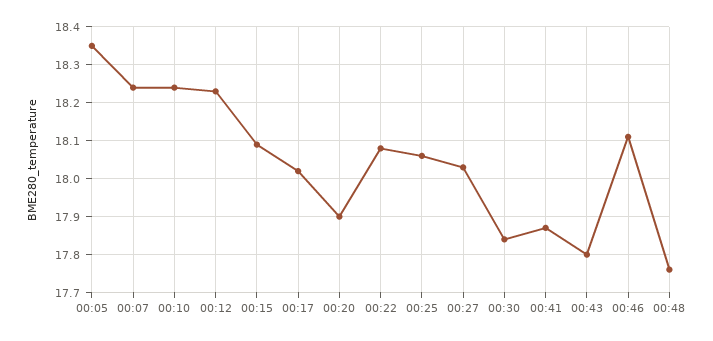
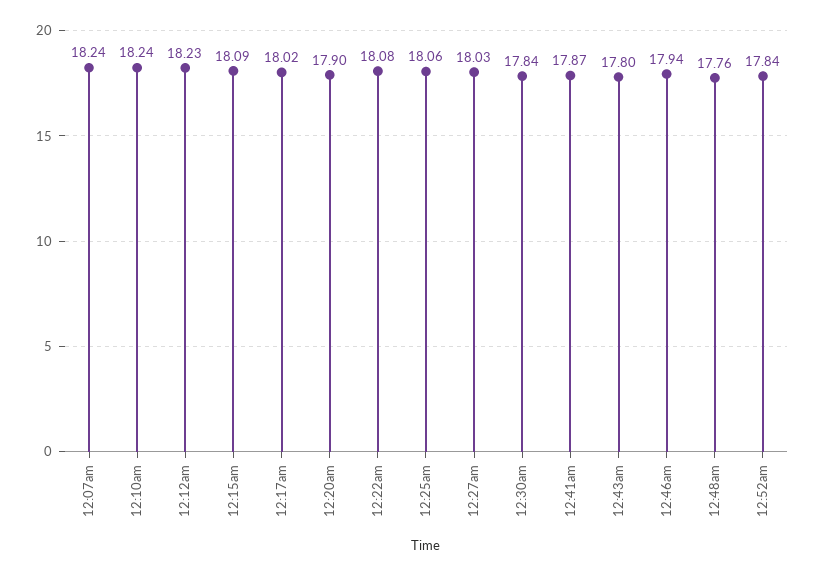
00:05: 18.35 -> none
00:46: 18.1 -> 17.94
12:52am: none -> 17.84

